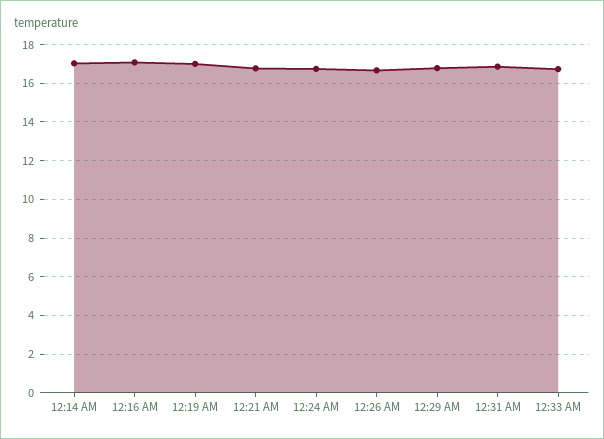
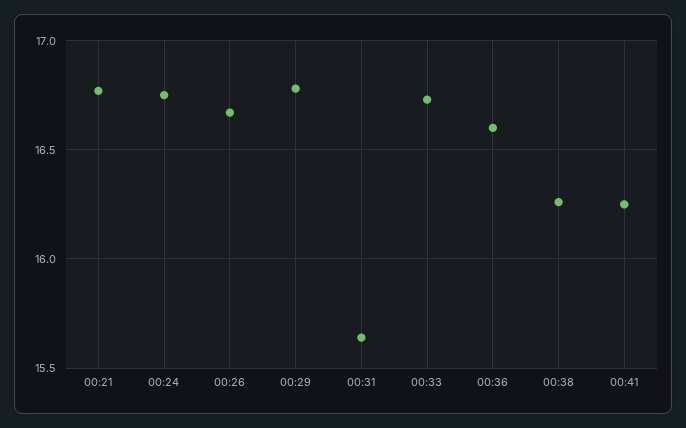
12:14 AM: 17 -> none
12:16 AM: 17 -> none
12:19 AM: 17 -> none
12:31 AM: 17 -> 15.65
00:36: none -> 16.6
00:38: none -> 16.25
00:41: none -> 16.25

